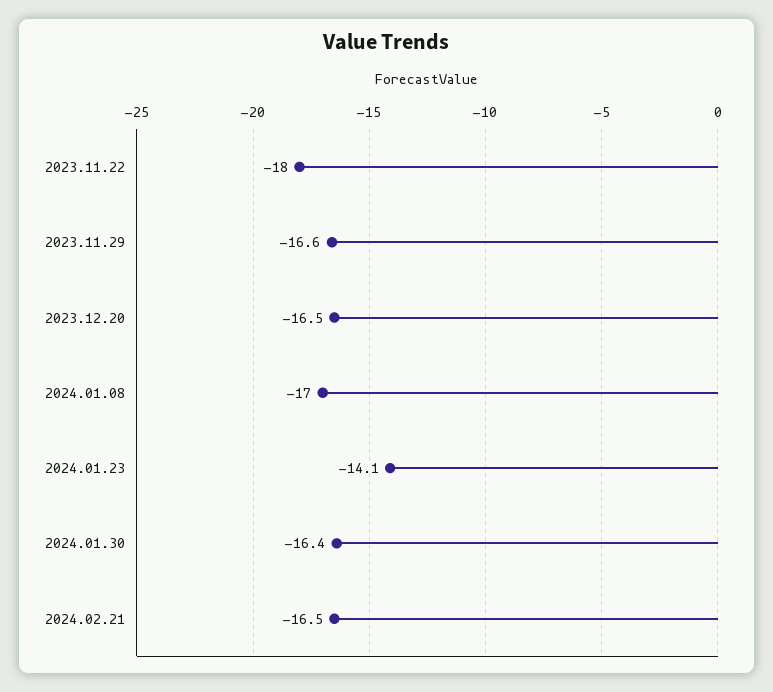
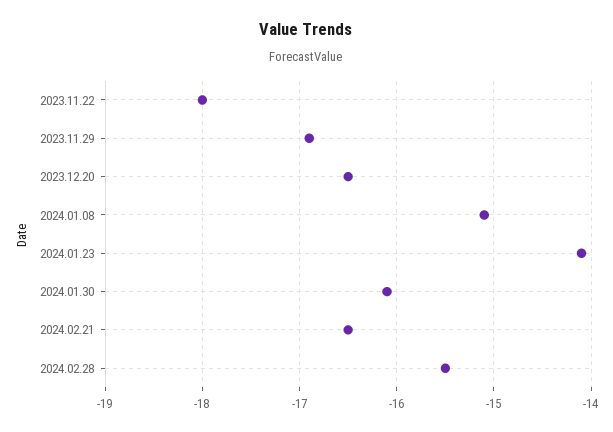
2023.11.29: -16.6 -> -16.9
2024.01.08: -17 -> -15.1
2024.01.30: -16.4 -> -16.1
2024.02.28: none -> -15.5

